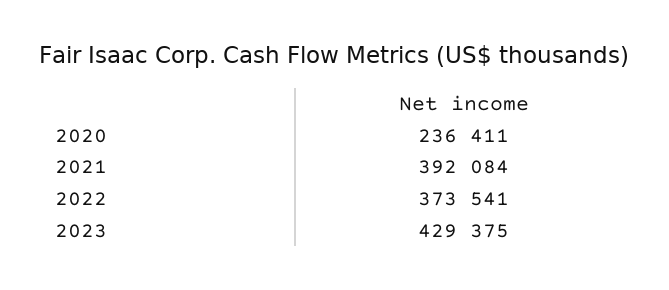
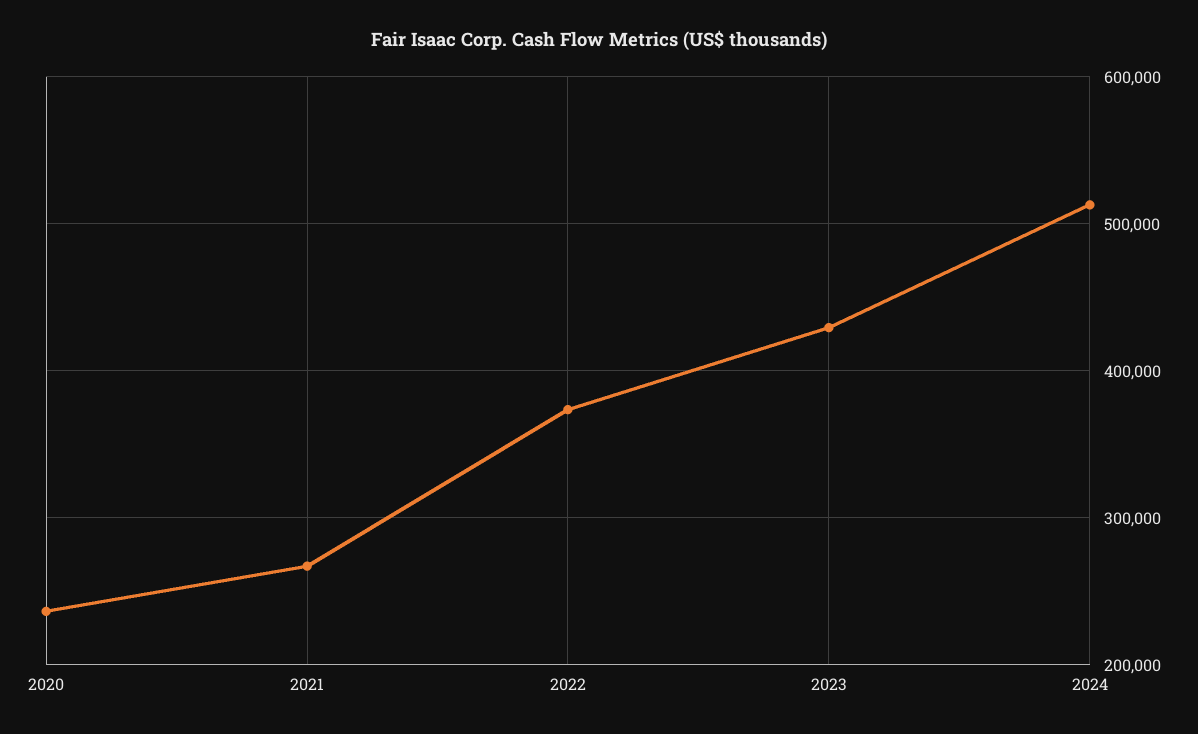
2021: 392084 -> 270000
2024: none -> 510000

